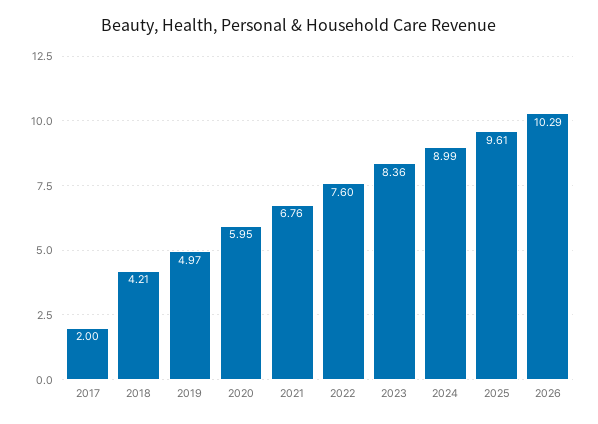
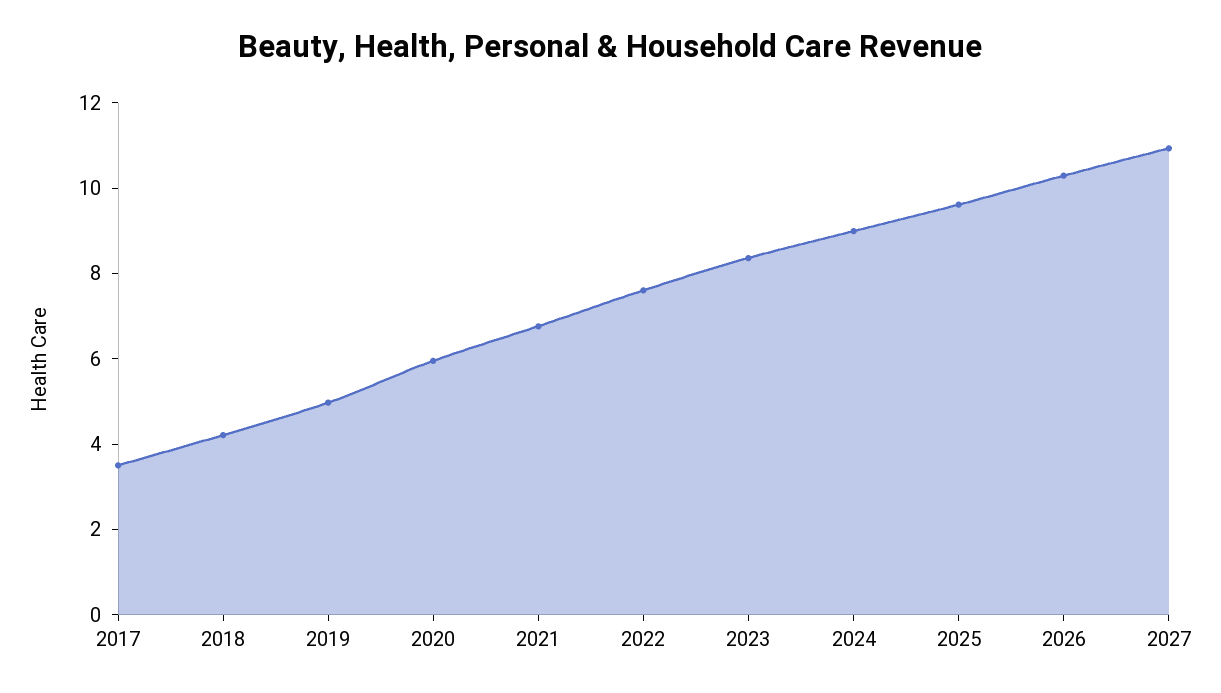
2017: 2 -> 3.5
2027: none -> 11

